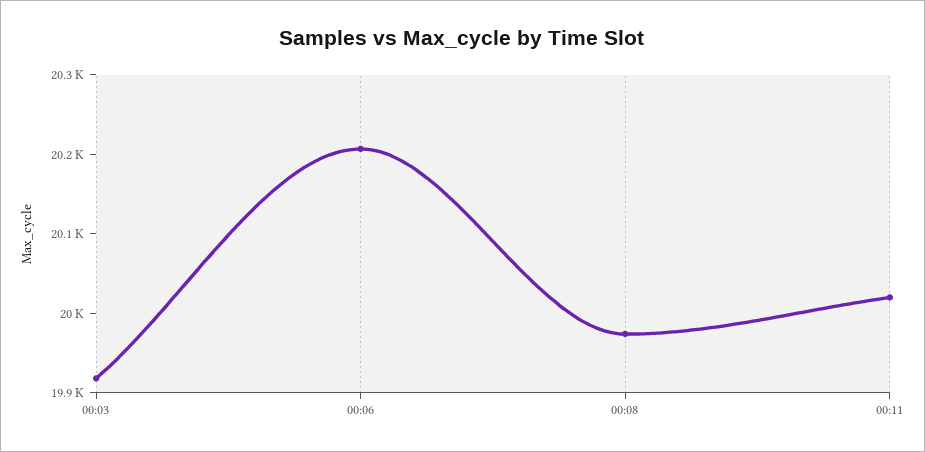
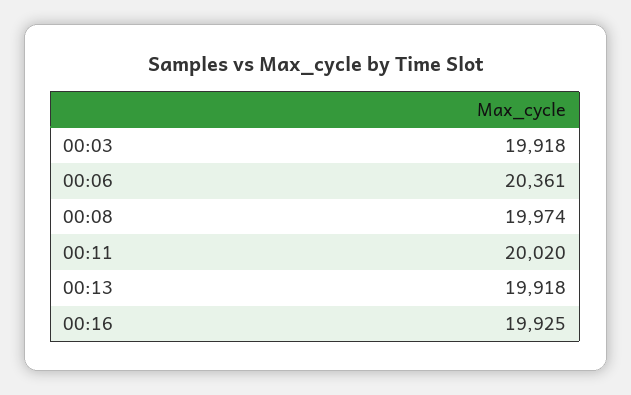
00:06: 20200 -> 20361
00:13: none -> 19918
00:16: none -> 19925

